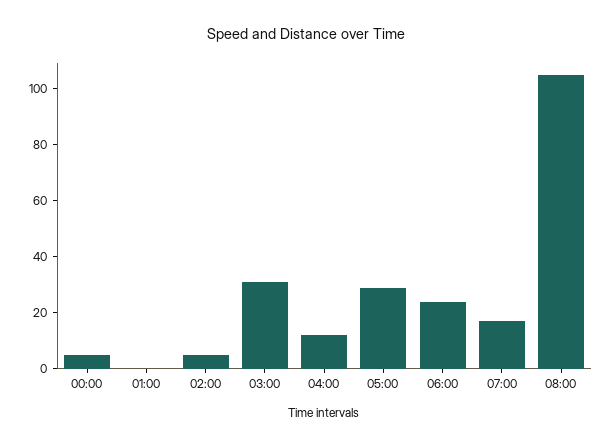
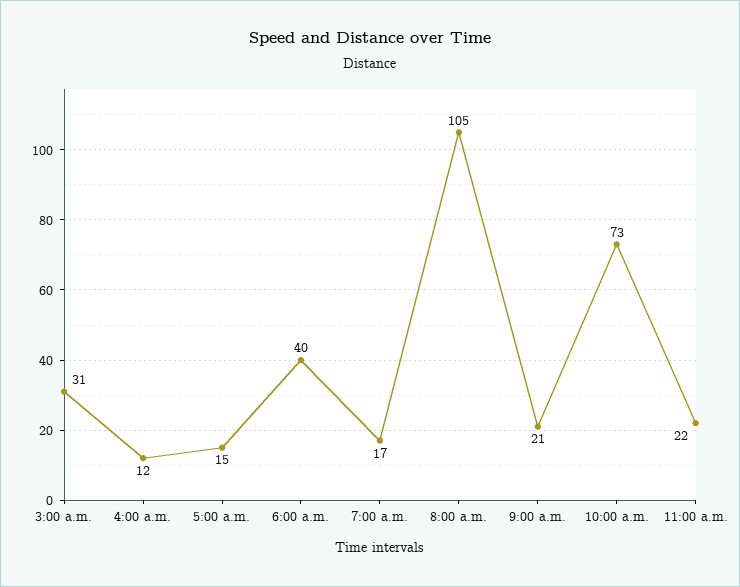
00:00: 5 -> none
01:00: 0 -> none
02:00: 5 -> none
05:00: 30 -> 15
06:00: 25 -> 40
9:00 a.m.: none -> 21
10:00 a.m.: none -> 73
11:00 a.m.: none -> 22

